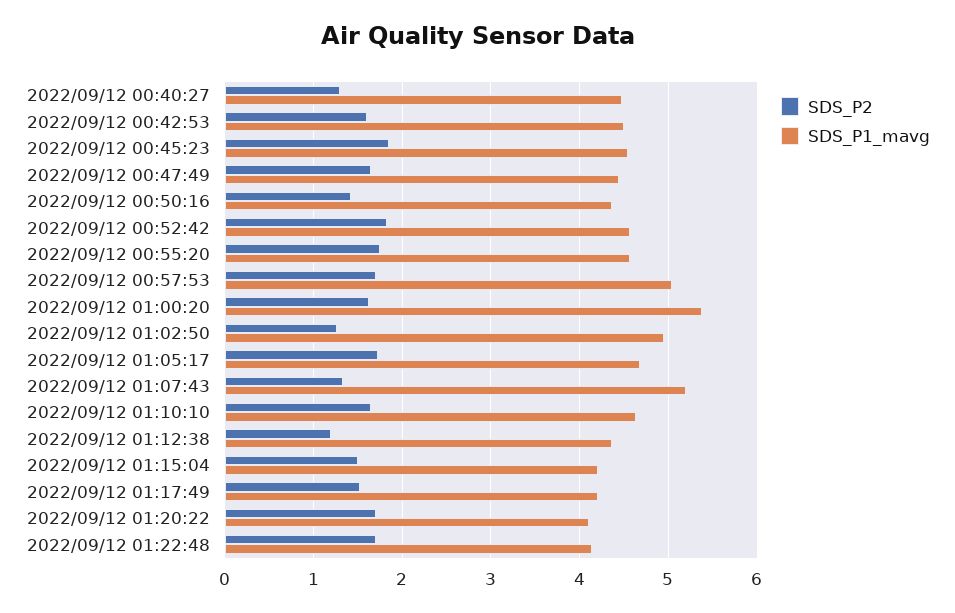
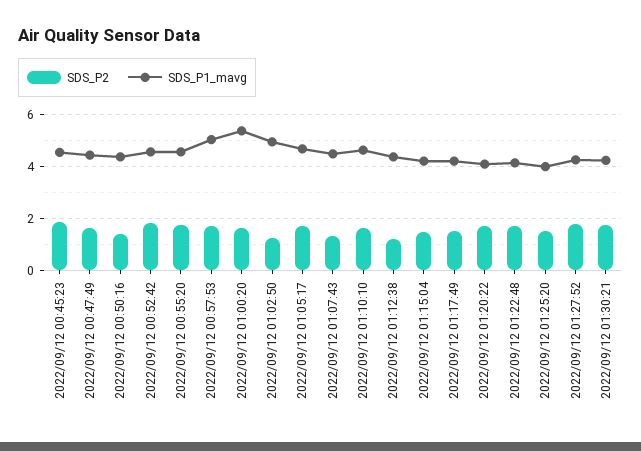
SDS_P2, 2022/09/12 00:40:27: 1.3 -> none
SDS_P1_mavg, 2022/09/12 00:40:27: 4.5 -> none
SDS_P2, 2022/09/12 00:42:53: 1.6 -> none
SDS_P1_mavg, 2022/09/12 00:42:53: 4.5 -> none
SDS_P1_mavg, 2022/09/12 01:07:43: 5.2 -> 4.5
SDS_P2, 2022/09/12 01:25:20: none -> 1.5
SDS_P1_mavg, 2022/09/12 01:25:20: none -> 4
SDS_P2, 2022/09/12 01:27:52: none -> 1.75
SDS_P1_mavg, 2022/09/12 01:27:52: none -> 4.25
SDS_P2, 2022/09/12 01:30:21: none -> 1.75
SDS_P1_mavg, 2022/09/12 01:30:21: none -> 4.25

